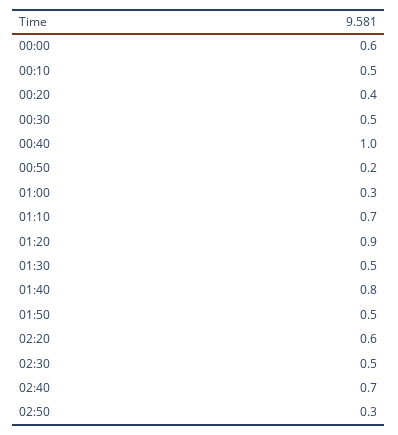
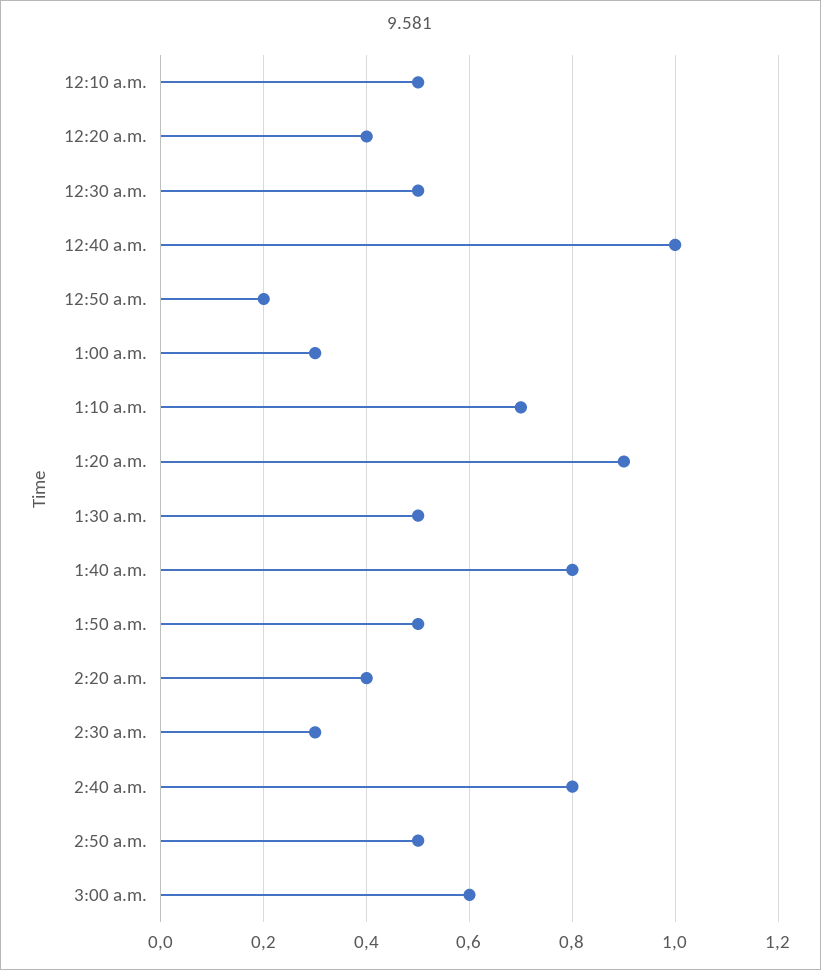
00:00: 0.6 -> none
02:20: 0.6 -> 0.4
02:30: 0.5 -> 0.3
02:40: 0.7 -> 0.8
02:50: 0.3 -> 0.5
3:00 a.m.: none -> 0.6

